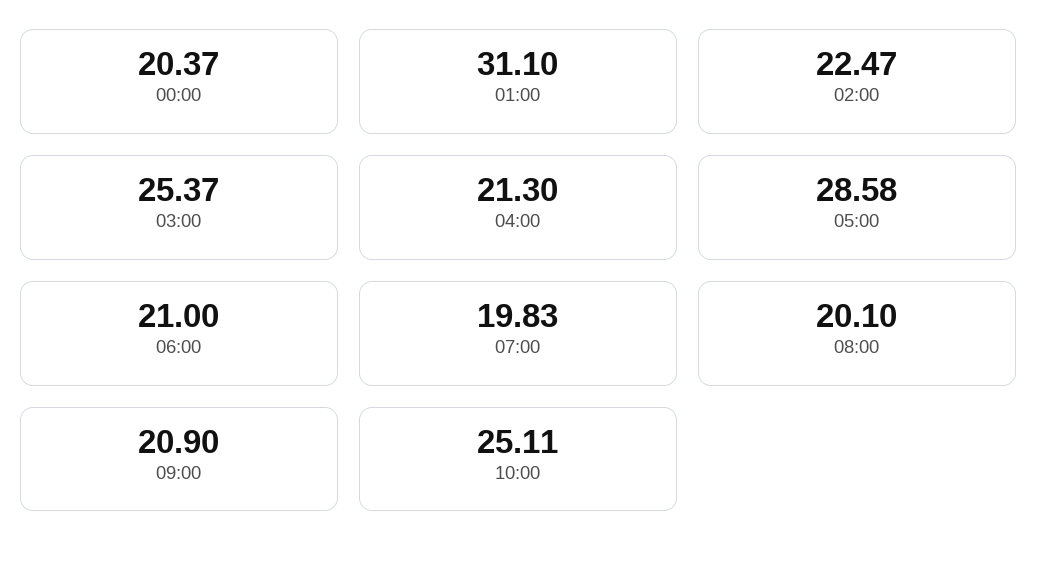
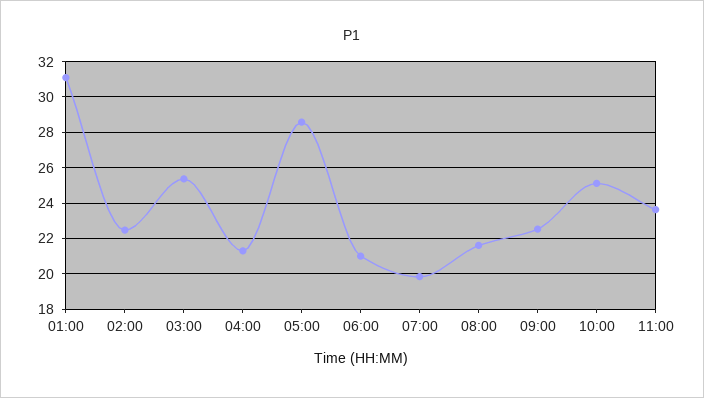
00:00: 20.37 -> none
08:00: 20.1 -> 21.5
09:00: 20.9 -> 22.5
11:00: none -> 23.5

